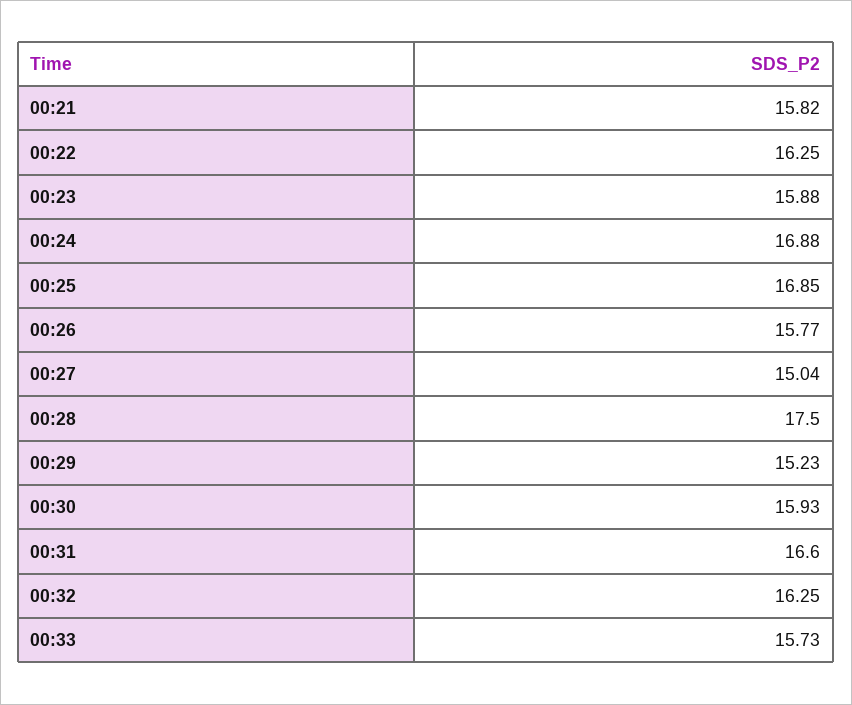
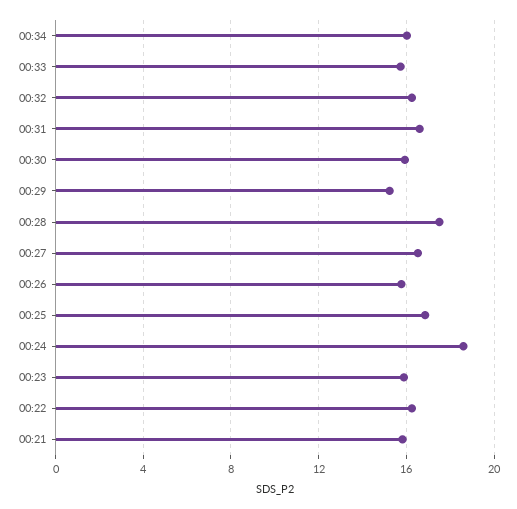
00:24: 16.88 -> 18.5
00:27: 15.04 -> 16.5
00:34: none -> 16

